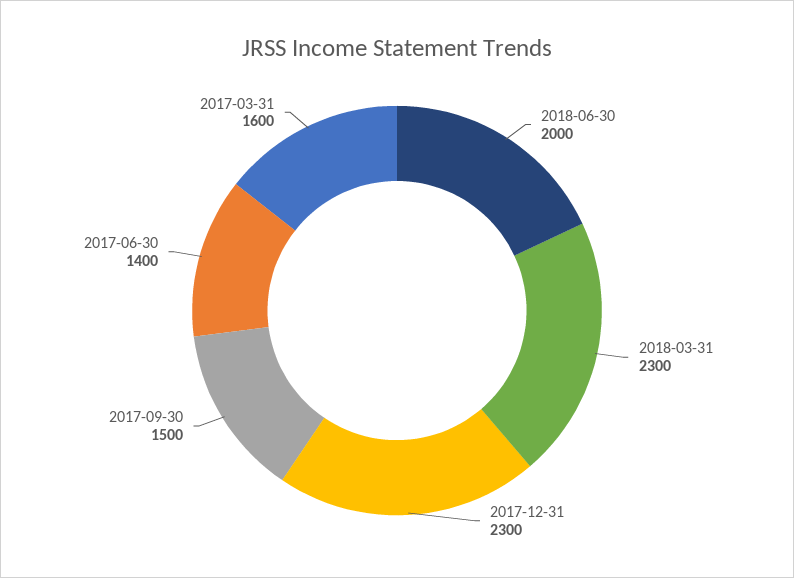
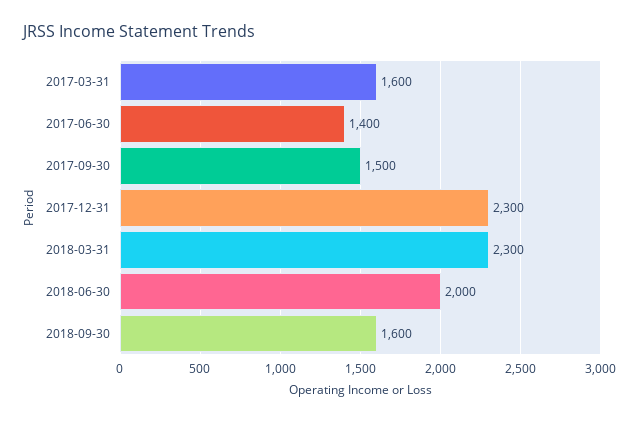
2018-09-30: none -> 1600

